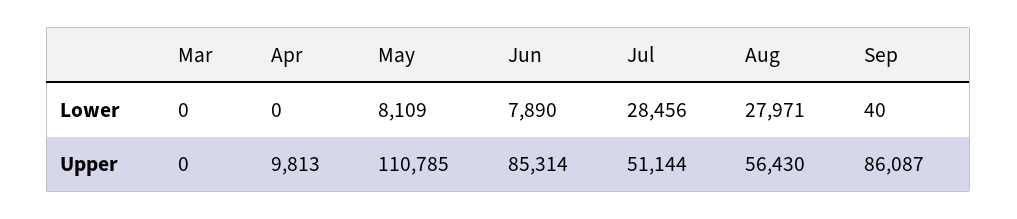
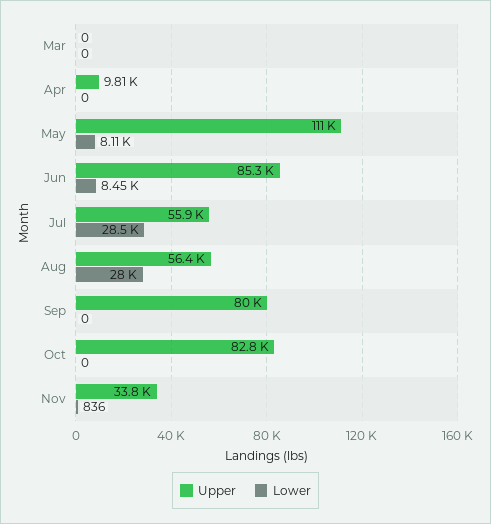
Lower, Jun: 7890 -> 8450
Lower, Sep: 40 -> 0
Upper, Jul: 51144 -> 55900
Upper, Sep: 86087 -> 80000
Upper, Oct: none -> 82800
Lower, Oct: none -> 0
Upper, Nov: none -> 33800
Lower, Nov: none -> 836

